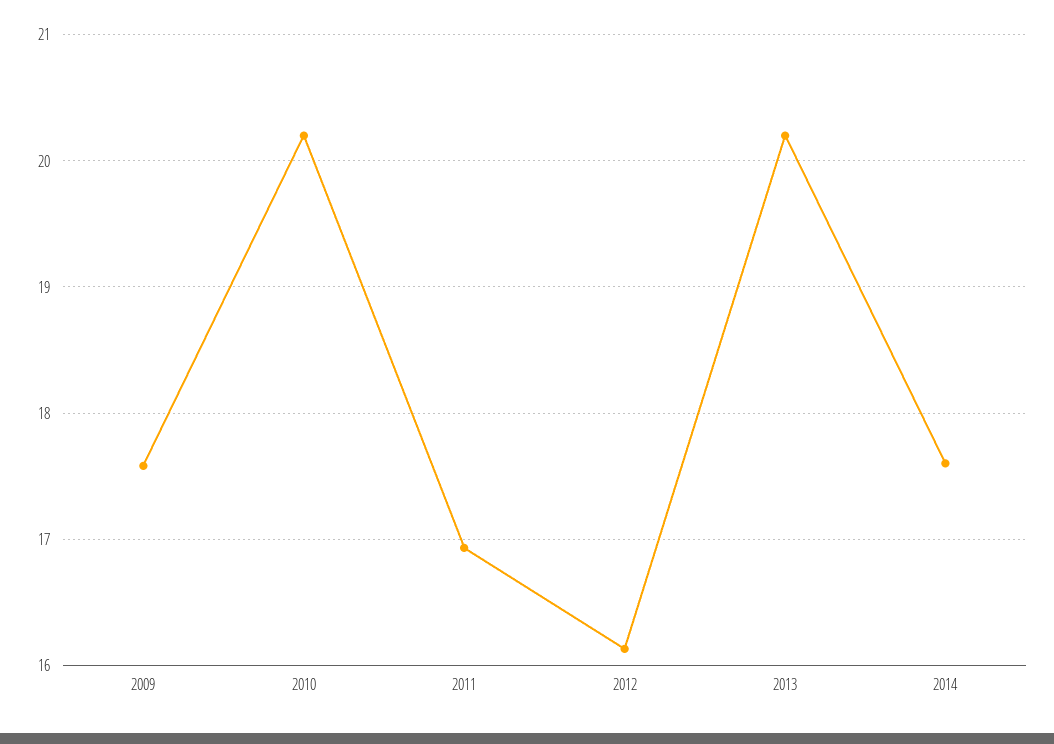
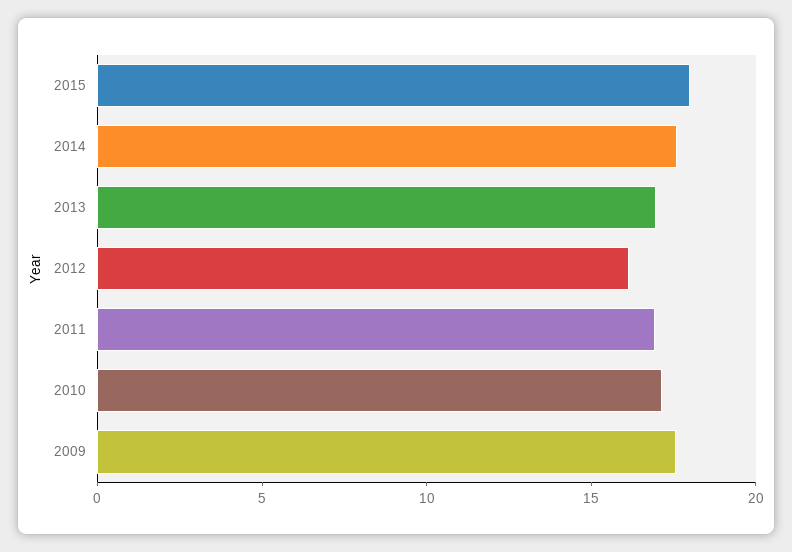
2010: 20.2 -> 17
2013: 20.2 -> 17
2015: none -> 18

